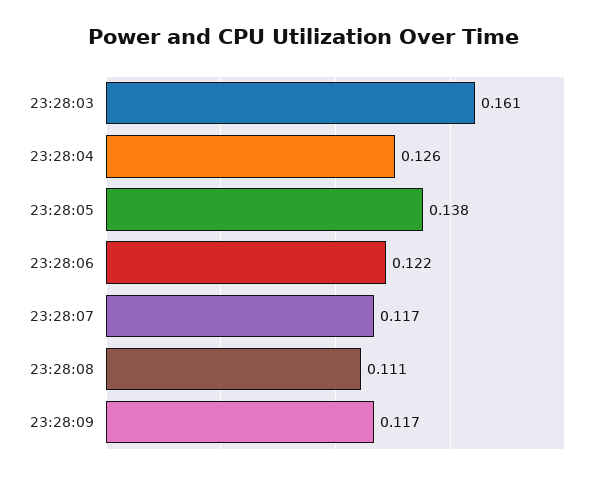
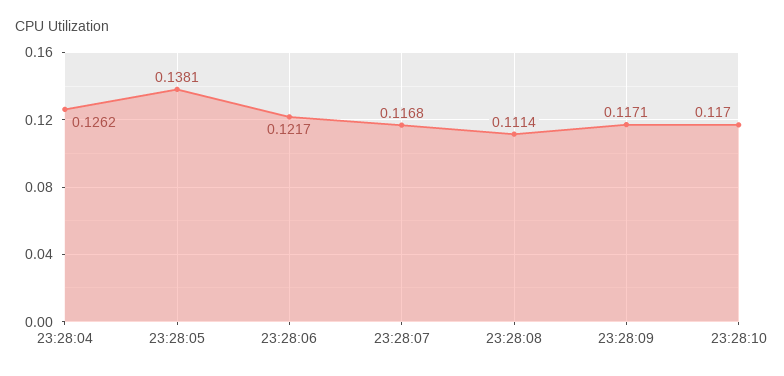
23:28:03: 0.161 -> none
23:28:10: none -> 0.117

